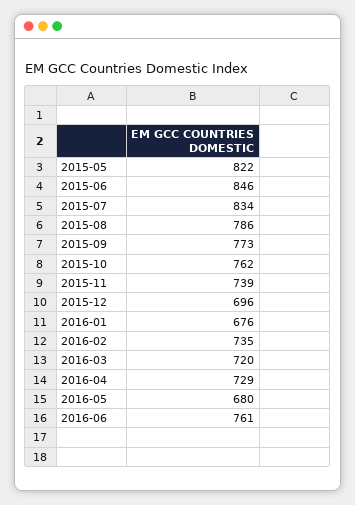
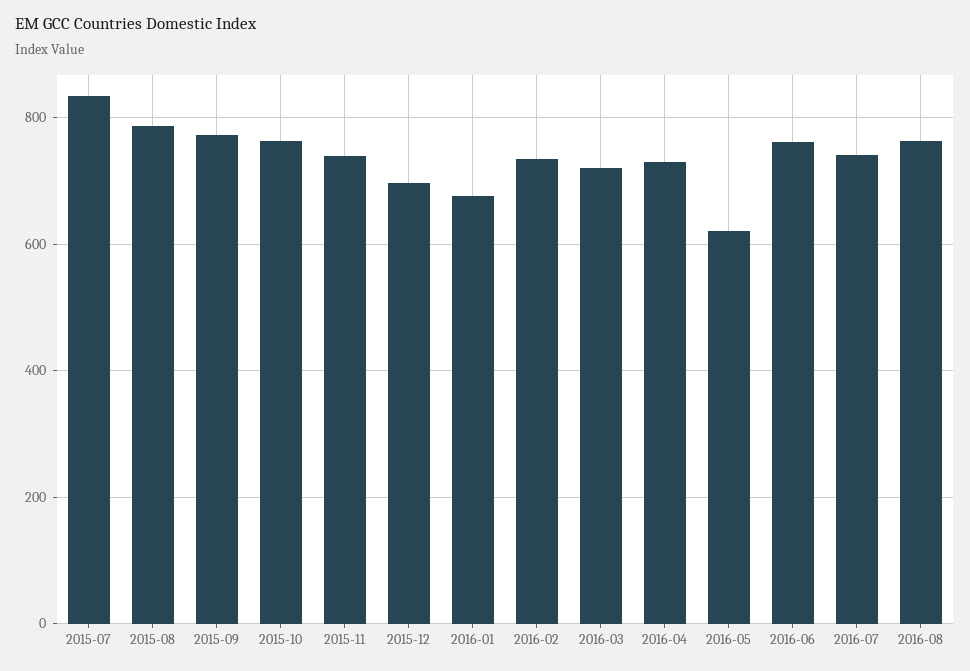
2015-05: 822 -> none
2015-06: 846 -> none
2016-05: 680 -> 620
2016-07: none -> 740
2016-08: none -> 760

